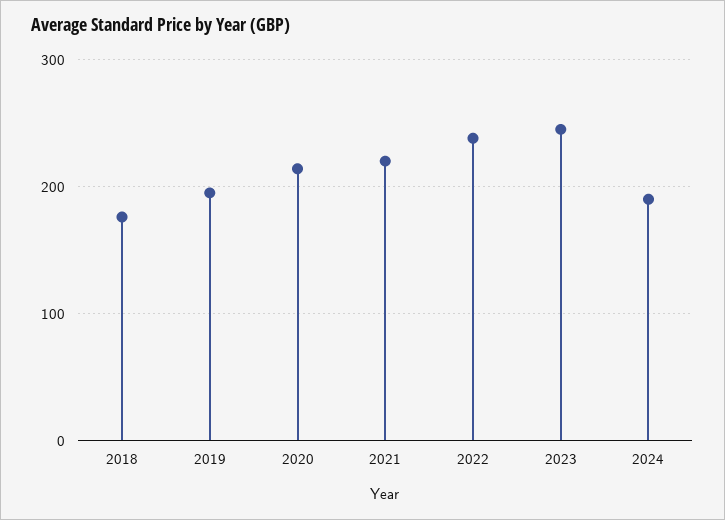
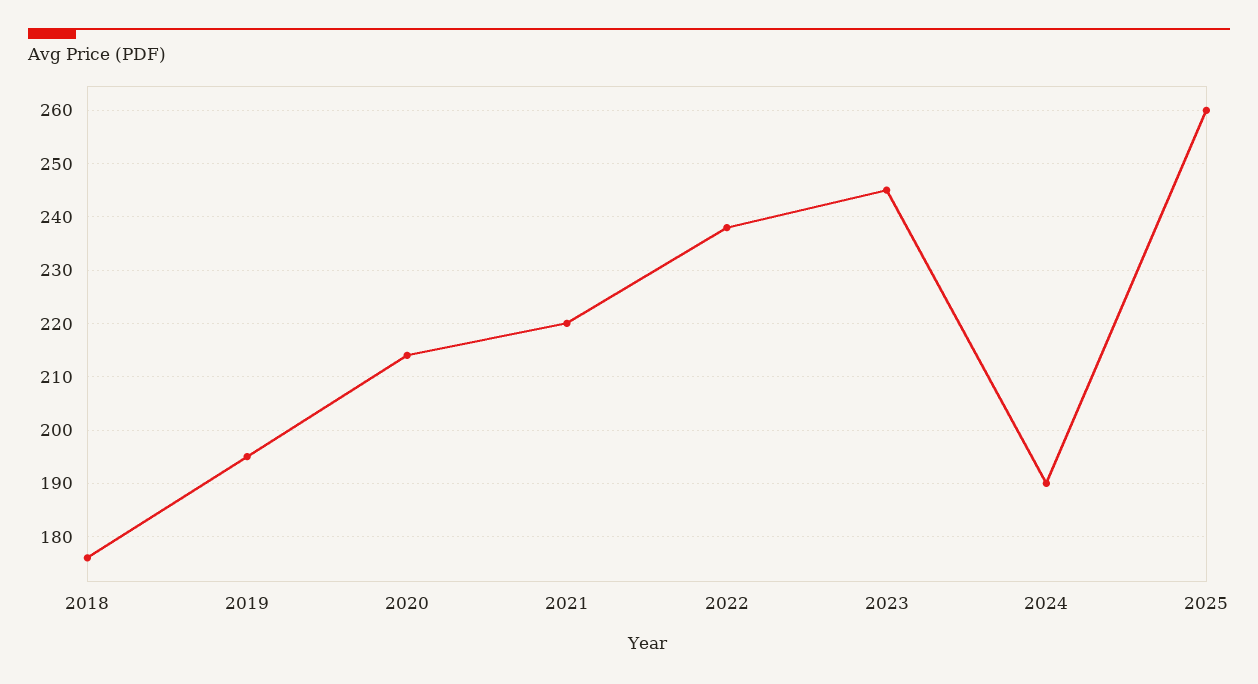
2025: none -> 260

